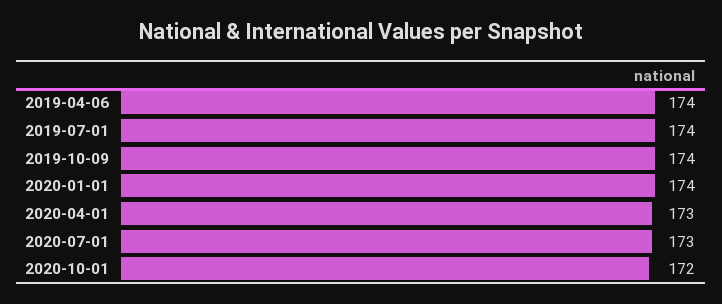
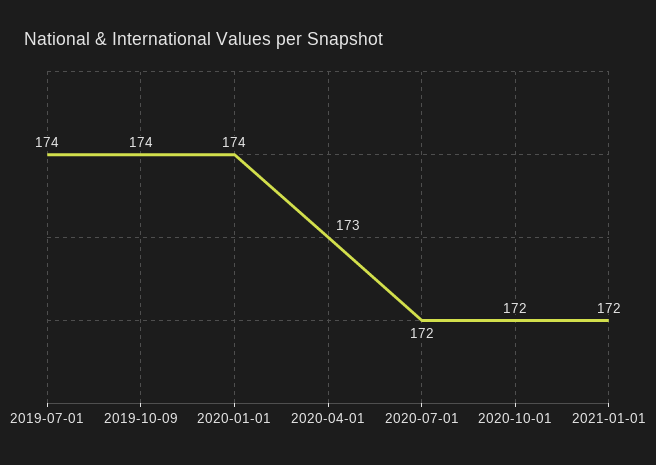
2019-04-06: 174 -> none
2020-07-01: 173 -> 172
2021-01-01: none -> 172

